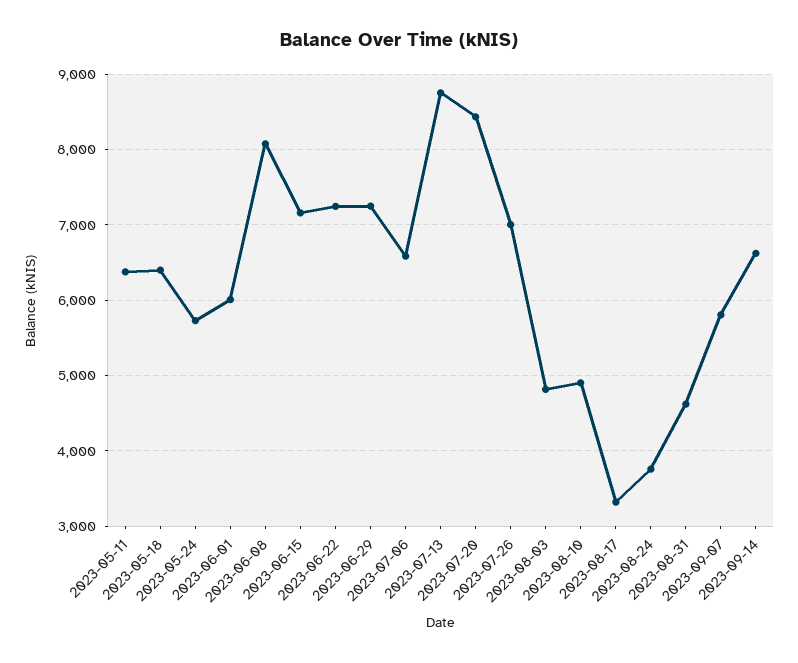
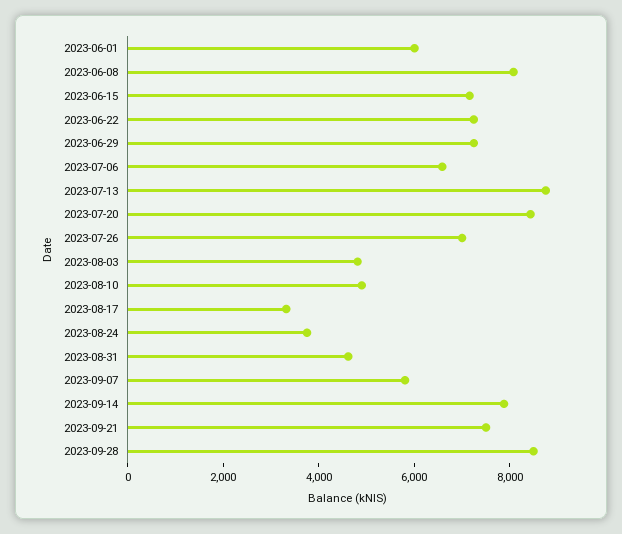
2023-05-11: 6400 -> none
2023-05-18: 6400 -> none
2023-05-24: 5700 -> none
2023-09-14: 6600 -> 8000
2023-09-21: none -> 7500
2023-09-28: none -> 8500

